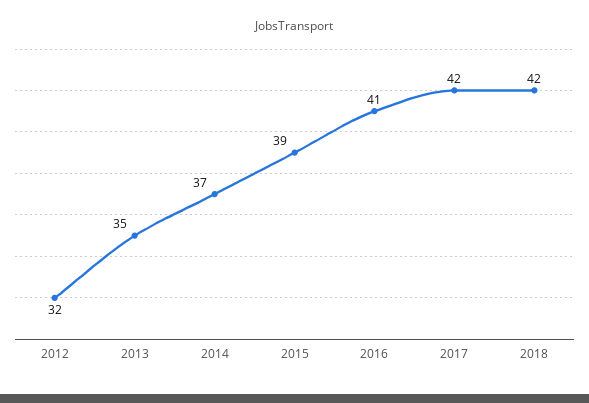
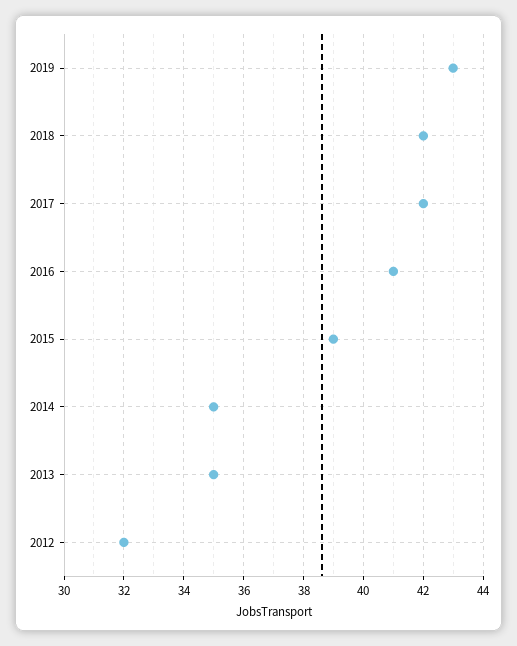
2014: 37 -> 35
2019: none -> 43

